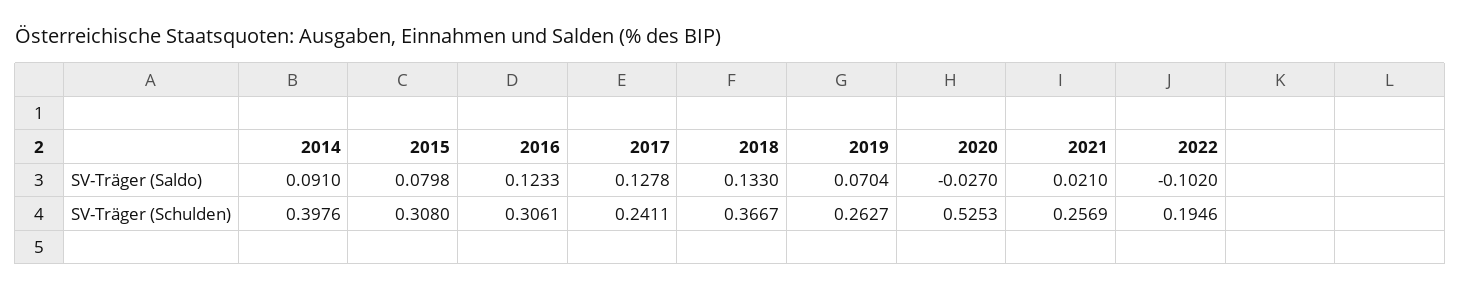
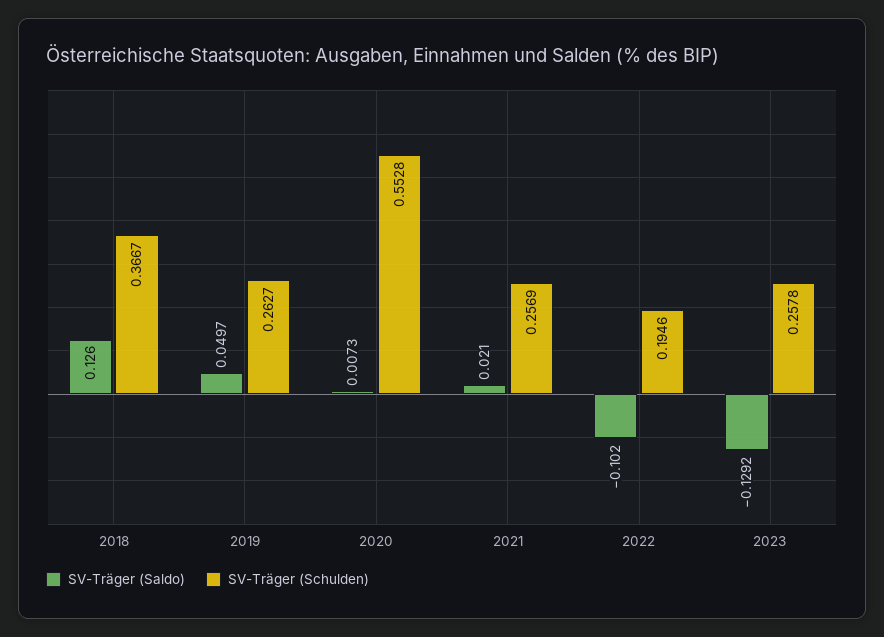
SV-Träger (Saldo), 2014: 0.091 -> none
SV-Träger (Saldo), 2015: 0.0798 -> none
SV-Träger (Saldo), 2016: 0.1233 -> none
SV-Träger (Saldo), 2017: 0.1278 -> none
SV-Träger (Saldo), 2018: 0.133 -> 0.126
SV-Träger (Saldo), 2019: 0.0704 -> 0.0497
SV-Träger (Saldo), 2020: -0.027 -> 0.0073
SV-Träger (Schulden), 2014: 0.3976 -> none
SV-Träger (Schulden), 2015: 0.308 -> none
SV-Träger (Schulden), 2016: 0.3061 -> none
SV-Träger (Schulden), 2017: 0.2411 -> none
SV-Träger (Schulden), 2020: 0.5253 -> 0.5528
SV-Träger (Saldo), 2023: none -> -0.1292
SV-Träger (Schulden), 2023: none -> 0.2578

